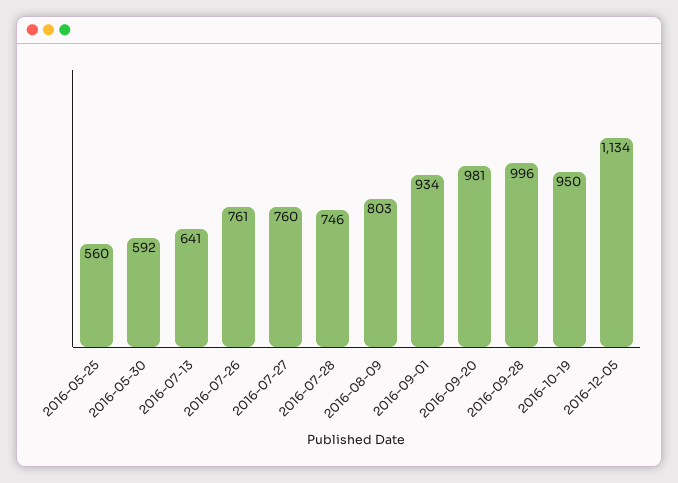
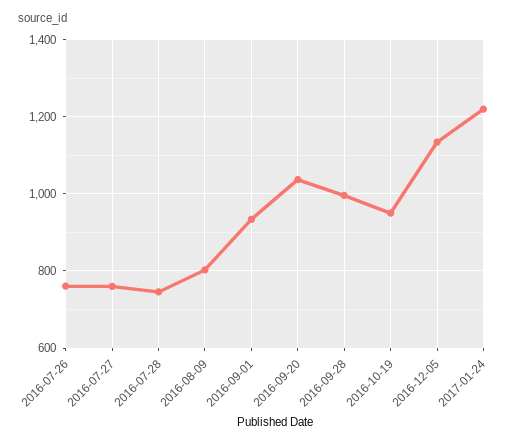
2016-05-25: 560 -> none
2016-05-30: 592 -> none
2016-07-13: 641 -> none
2016-09-20: 981 -> 1040
2017-01-24: none -> 1220

